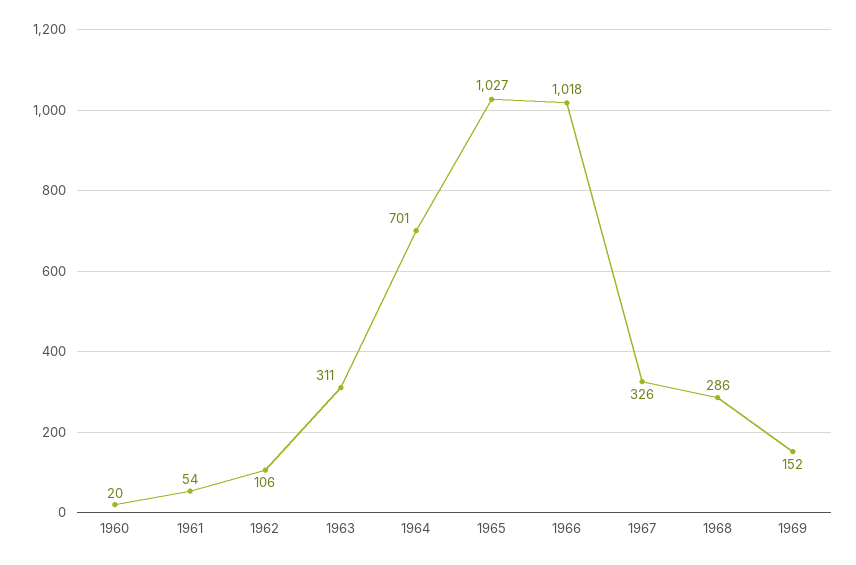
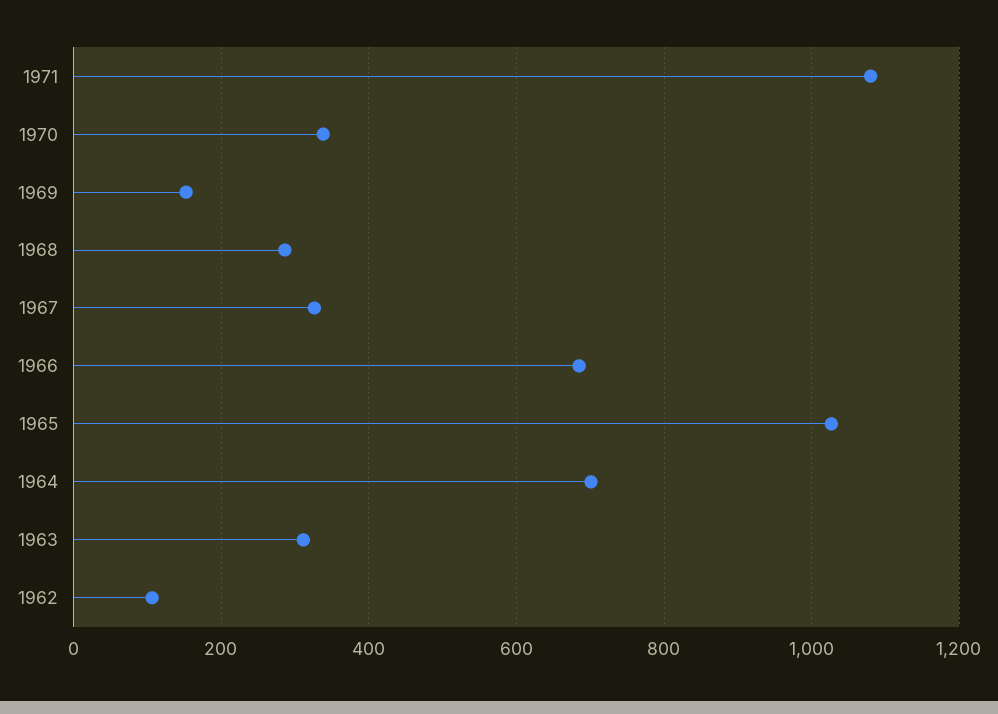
1960: 20 -> none
1961: 54 -> none
1966: 1018 -> 680
1971: none -> 1080
1970: none -> 340

